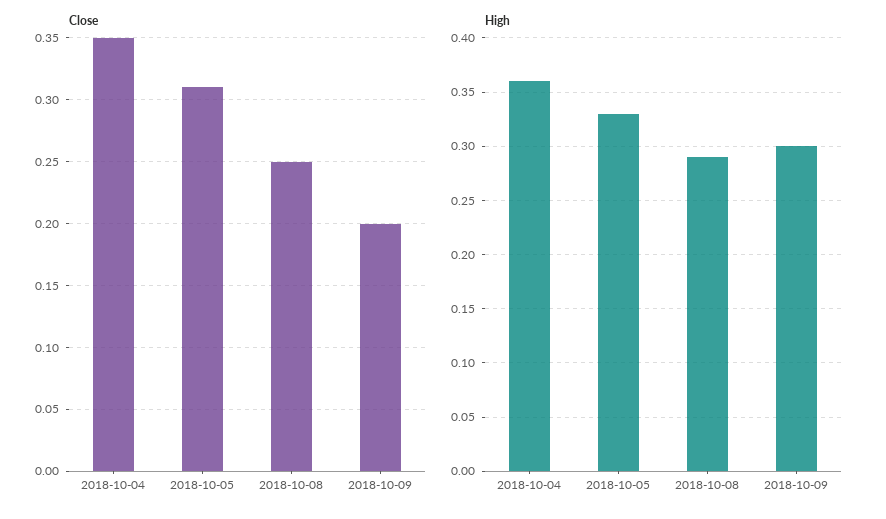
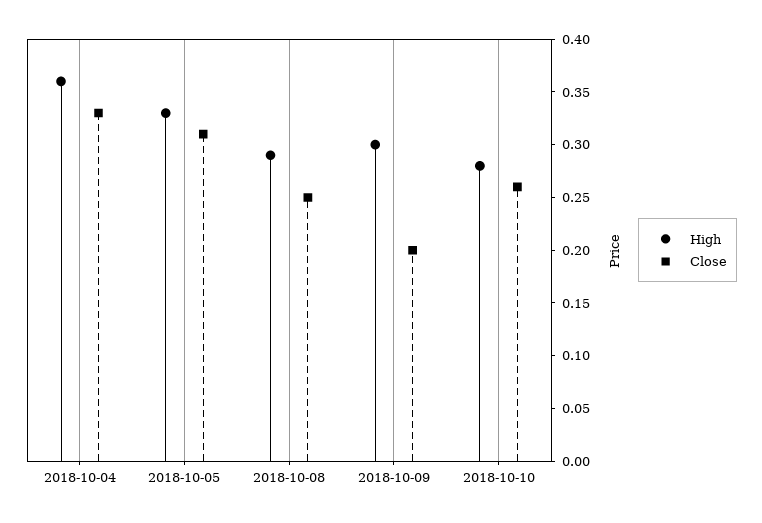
Close, 2018-10-04: 0.35 -> 0.33
High, 2018-10-10: none -> 0.28
Close, 2018-10-10: none -> 0.26

